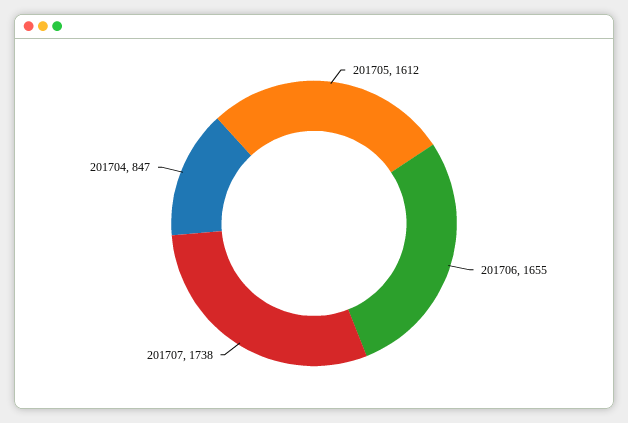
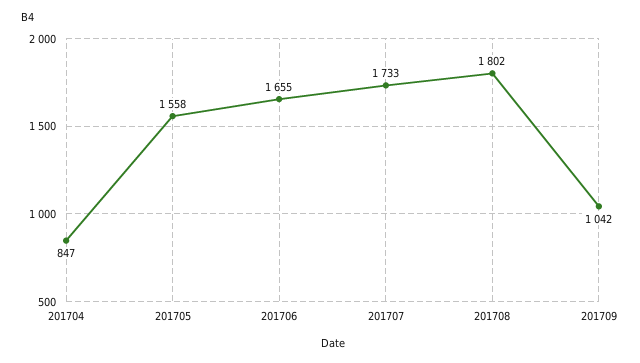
201705: 1612 -> 1558
201707: 1738 -> 1733
201708: none -> 1802
201709: none -> 1042

